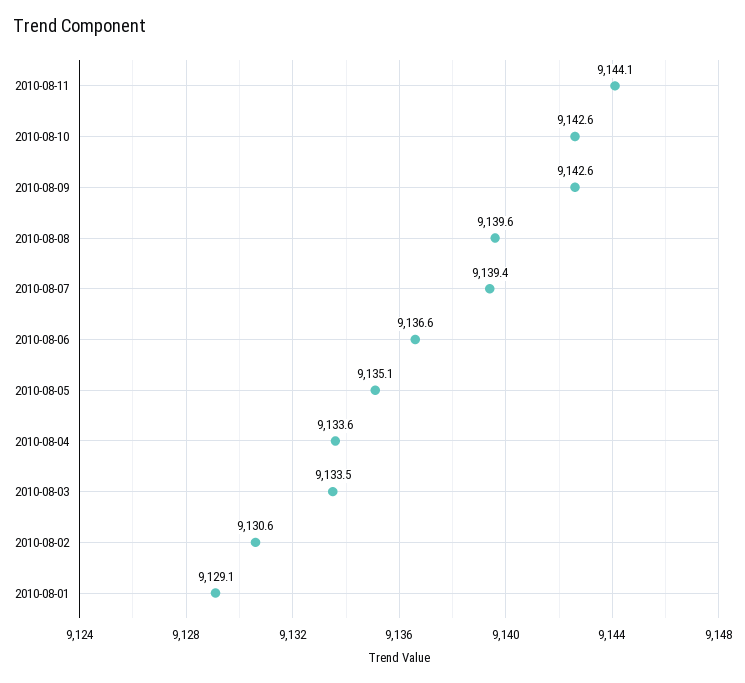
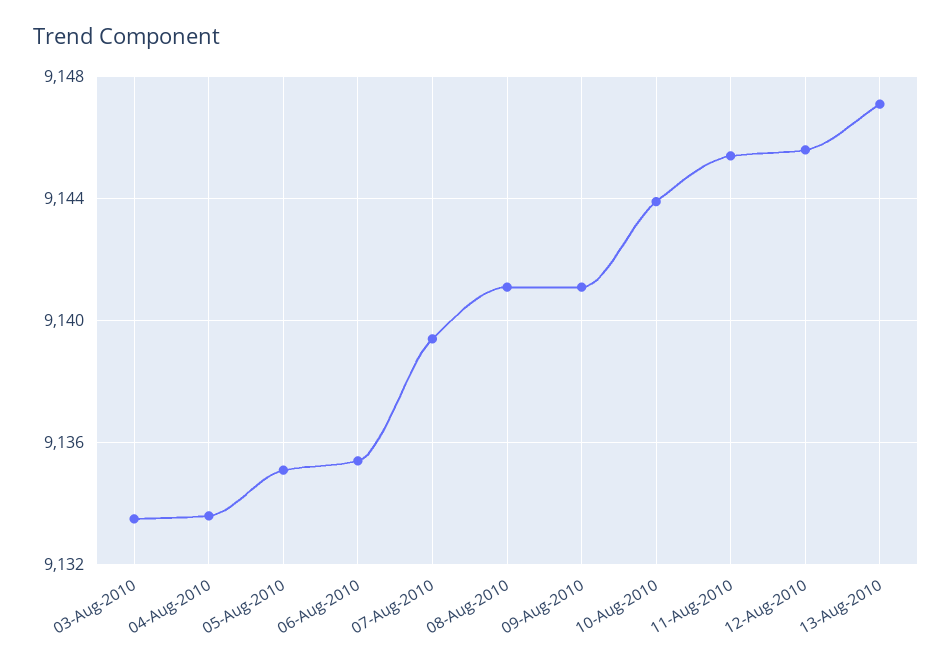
2010-08-11: 9144.1 -> 9145.5
2010-08-10: 9142.6 -> 9144
2010-08-09: 9142.6 -> 9141
2010-08-08: 9139.6 -> 9141
2010-08-06: 9136.6 -> 9135.5
2010-08-02: 9130.6 -> none
2010-08-01: 9129.1 -> none
12-Aug-2010: none -> 9145.5
13-Aug-2010: none -> 9147

